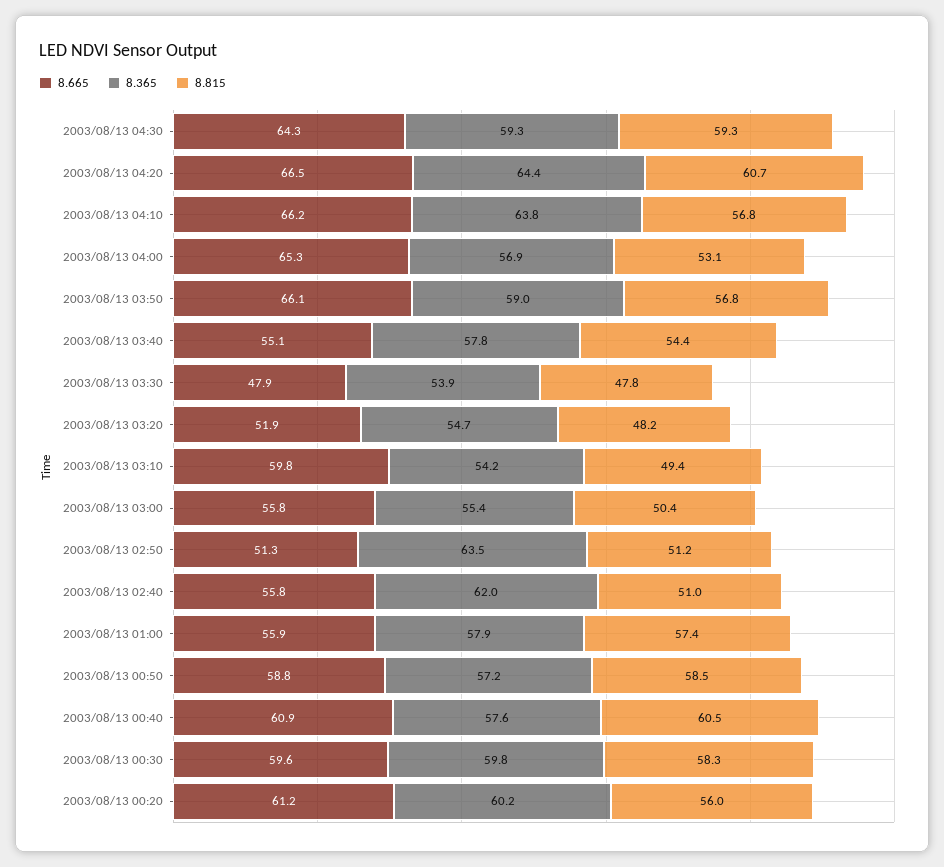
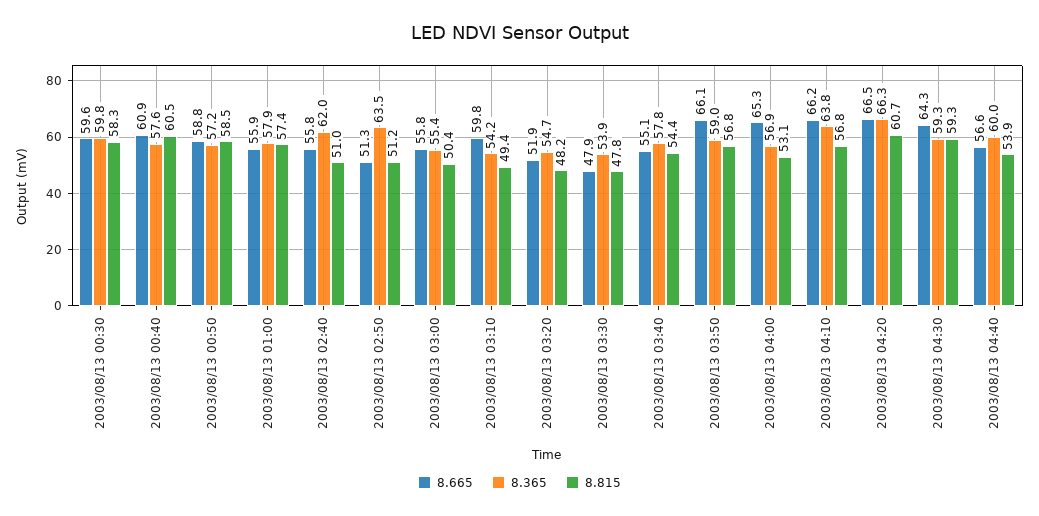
8.365, 2003/08/13 04:20: 64.4 -> 66.3
8.665, 2003/08/13 00:20: 61.2 -> none
8.365, 2003/08/13 00:20: 60.2 -> none
8.815, 2003/08/13 00:20: 56 -> none
8.665, 2003/08/13 04:40: none -> 56.6
8.365, 2003/08/13 04:40: none -> 60
8.815, 2003/08/13 04:40: none -> 53.9

